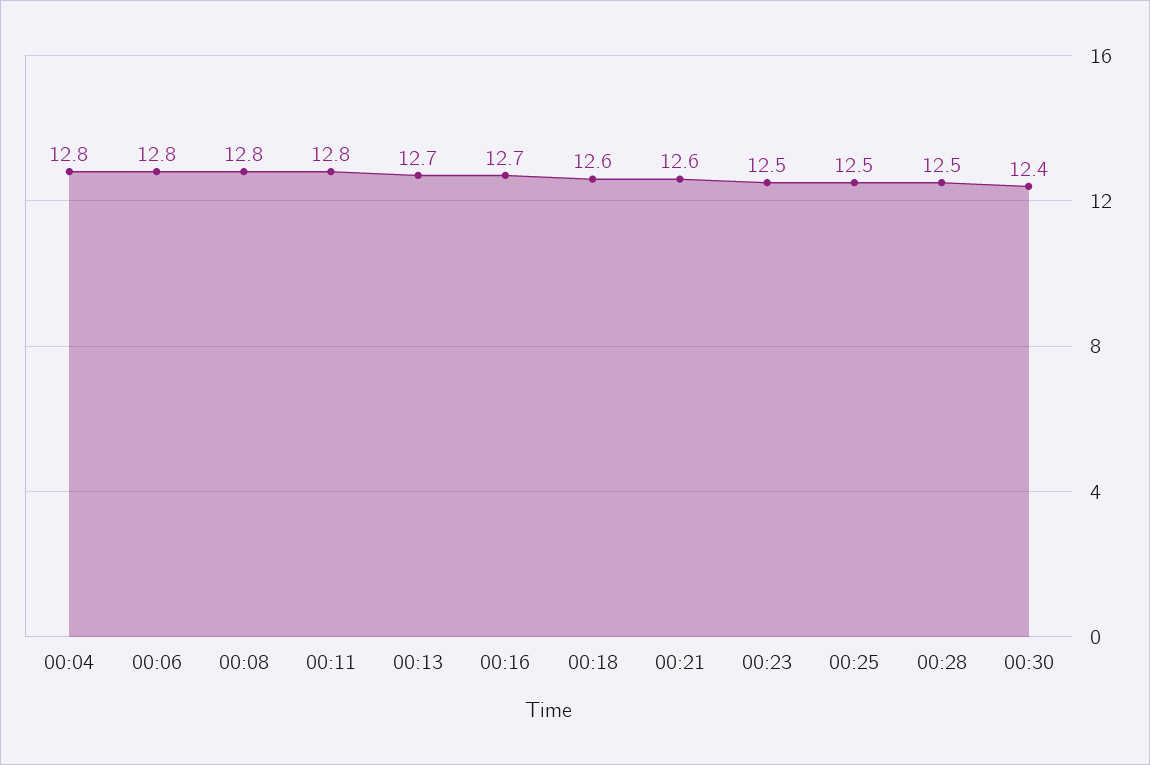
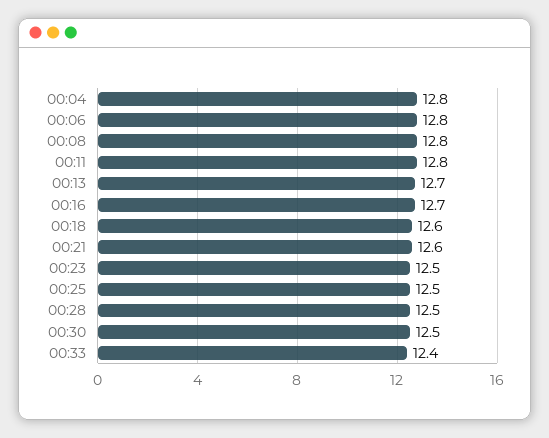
00:30: 12.4 -> 12.5
00:33: none -> 12.4

